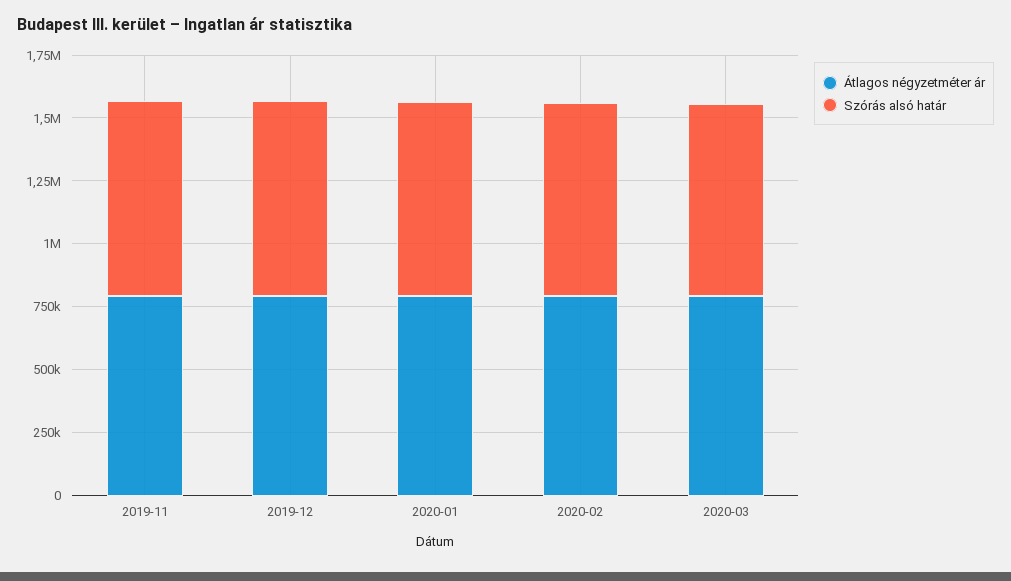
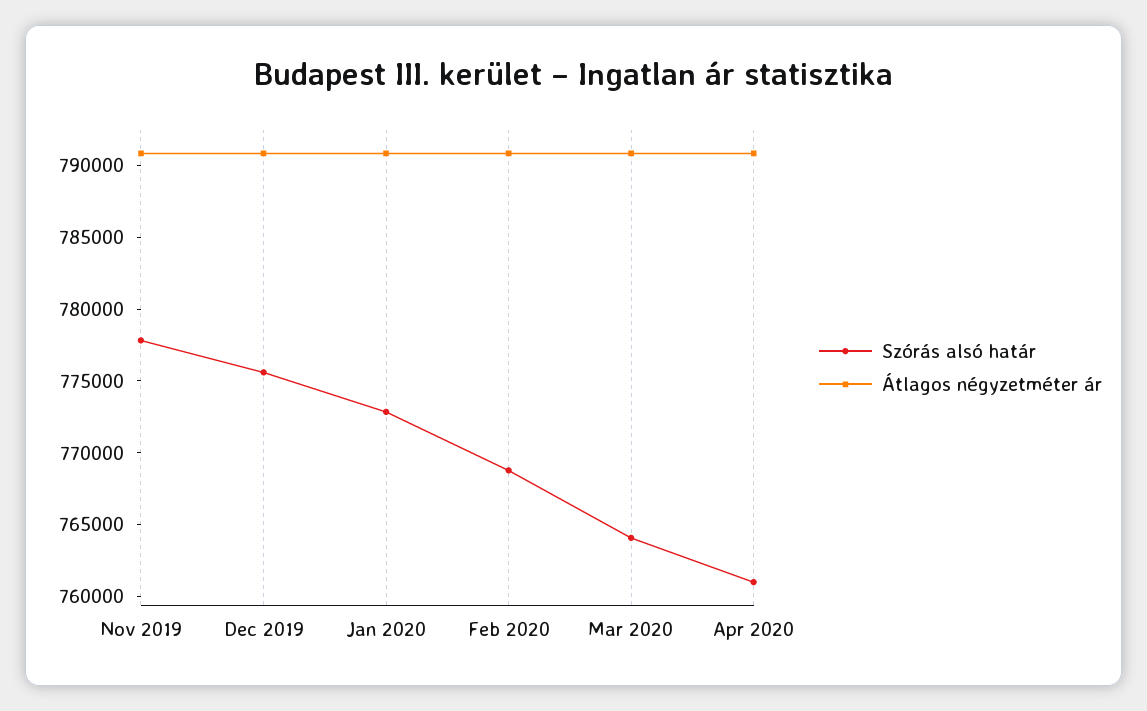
Szórás alsó határ, Apr 2020: none -> 761000
Átlagos négyzetméter ár, Apr 2020: none -> 791000

